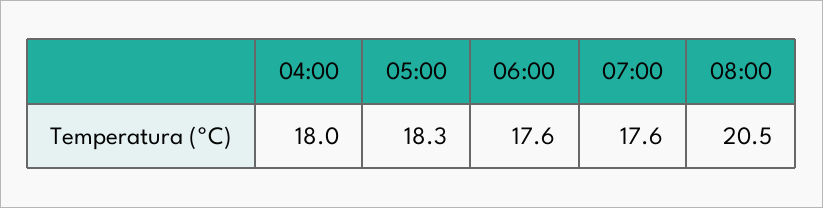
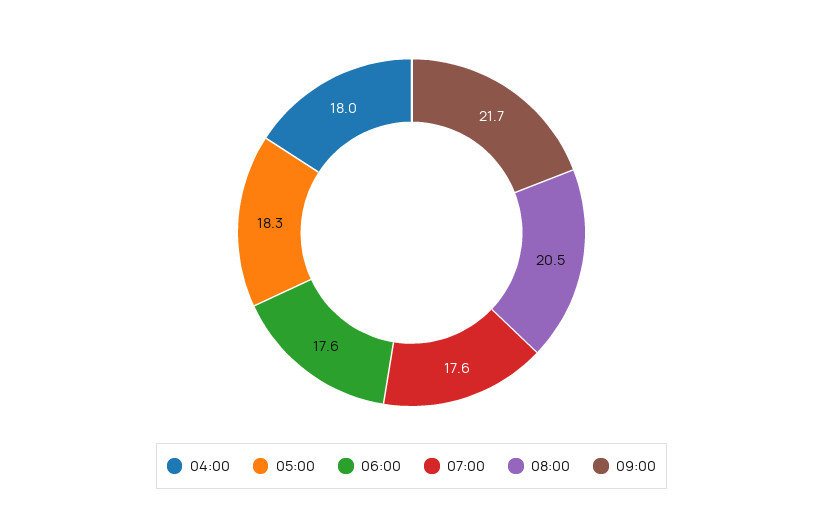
09:00: none -> 21.7

